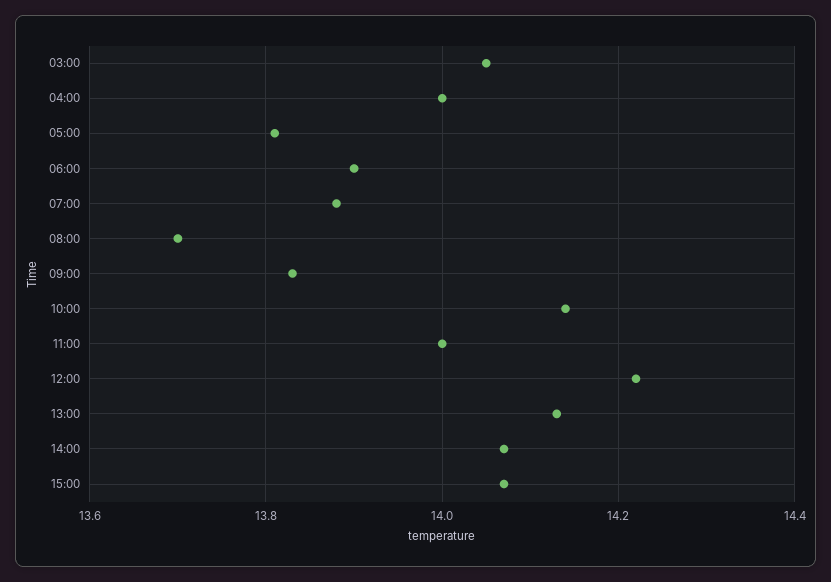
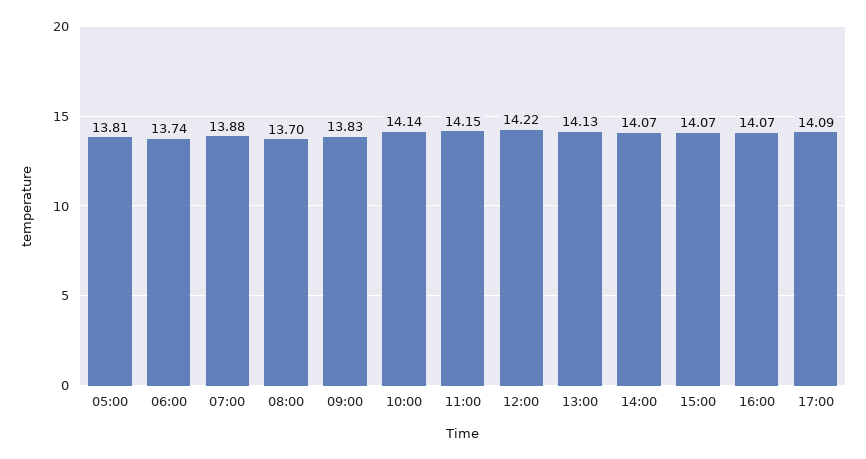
03:00: 14.05 -> none
04:00: 14 -> none
06:00: 13.9 -> 13.74
11:00: 14 -> 14.15
16:00: none -> 14.07
17:00: none -> 14.09

